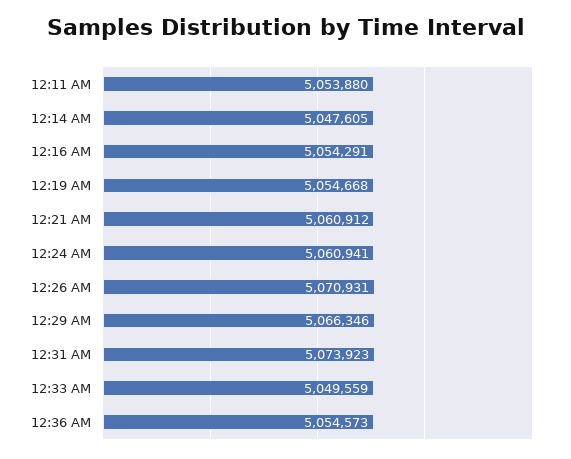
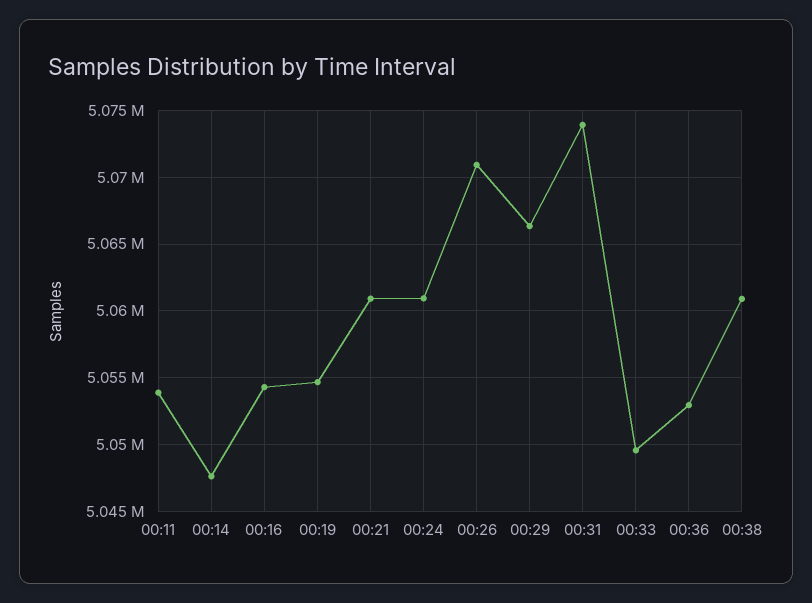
12:36 AM: 5054573 -> 5053000
00:38: none -> 5061000

